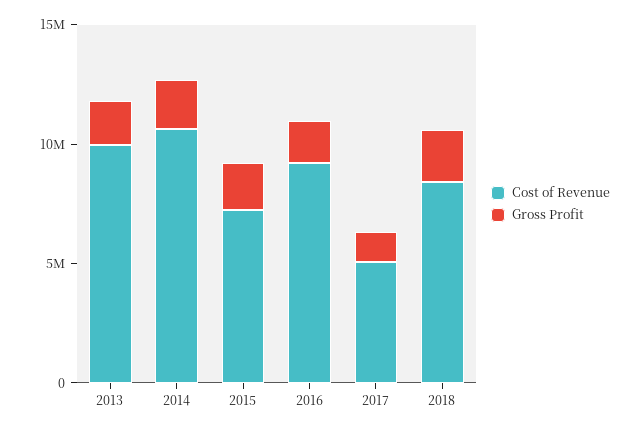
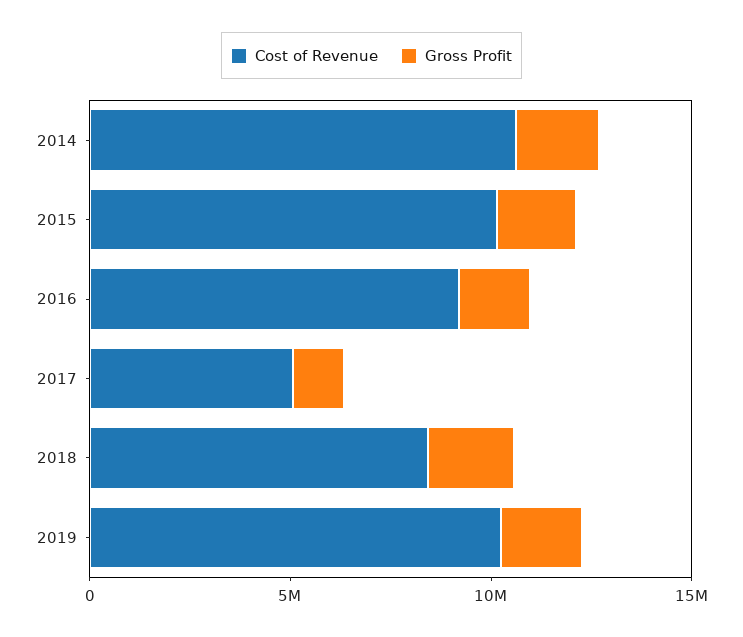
Cost of Revenue, 2013: 10000000 -> none
Gross Profit, 2013: 2000000 -> none
Cost of Revenue, 2015: 7000000 -> 10000000
Cost of Revenue, 2019: none -> 10000000
Gross Profit, 2019: none -> 2000000

